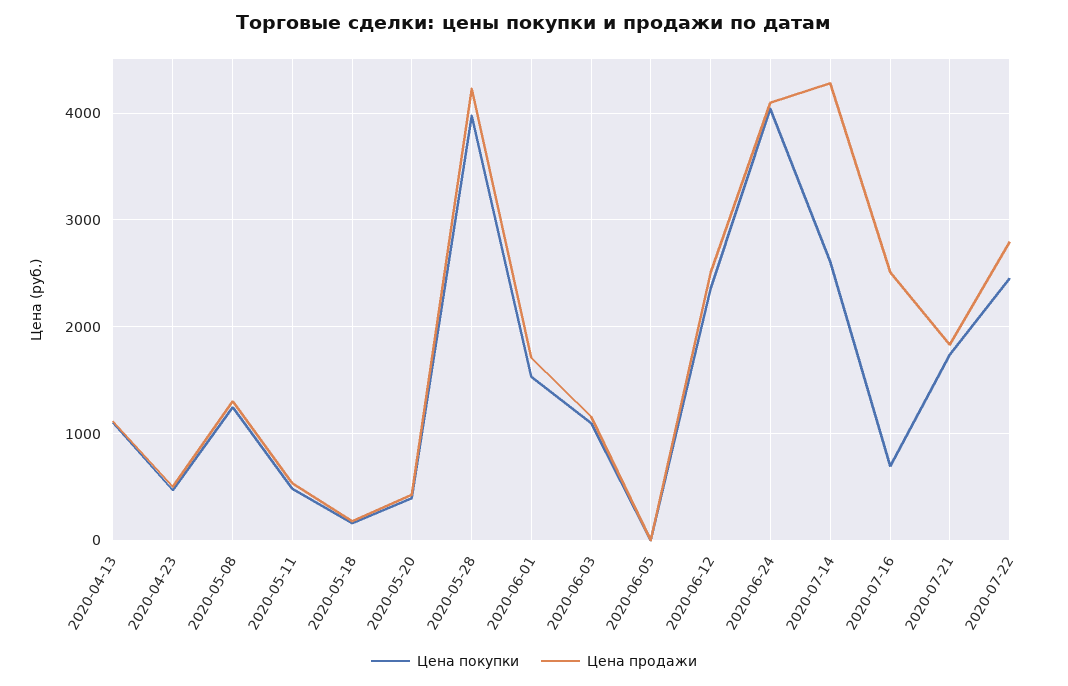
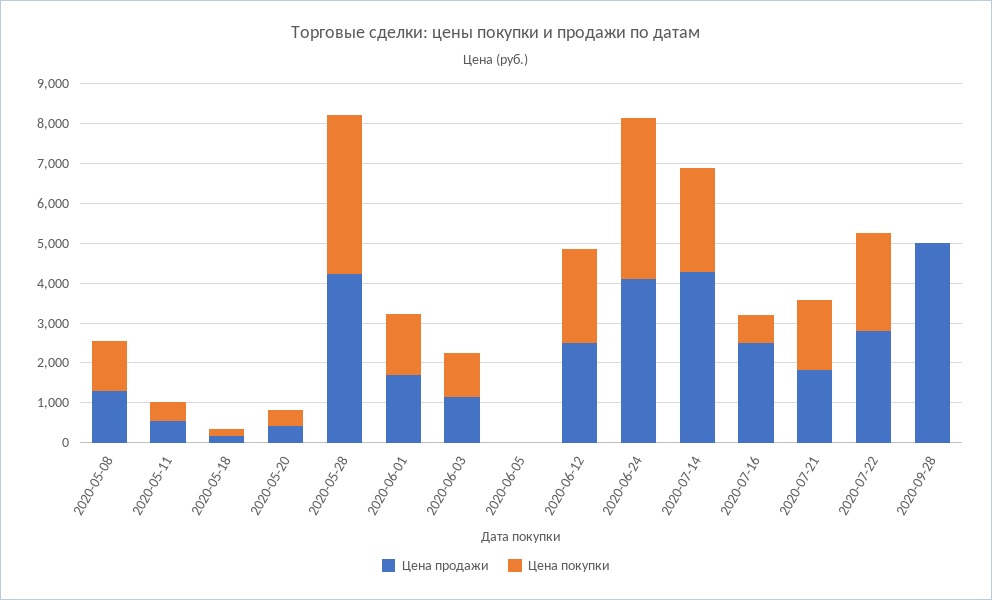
Цена покупки, 2020-04-13: 1100 -> none
Цена продажи, 2020-04-13: 1100 -> none
Цена покупки, 2020-04-23: 500 -> none
Цена продажи, 2020-04-23: 500 -> none
Цена продажи, 2020-09-28: none -> 5000
Цена покупки, 2020-09-28: none -> 0

